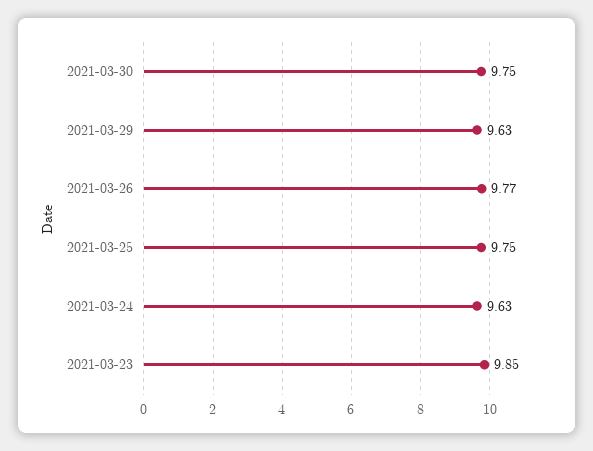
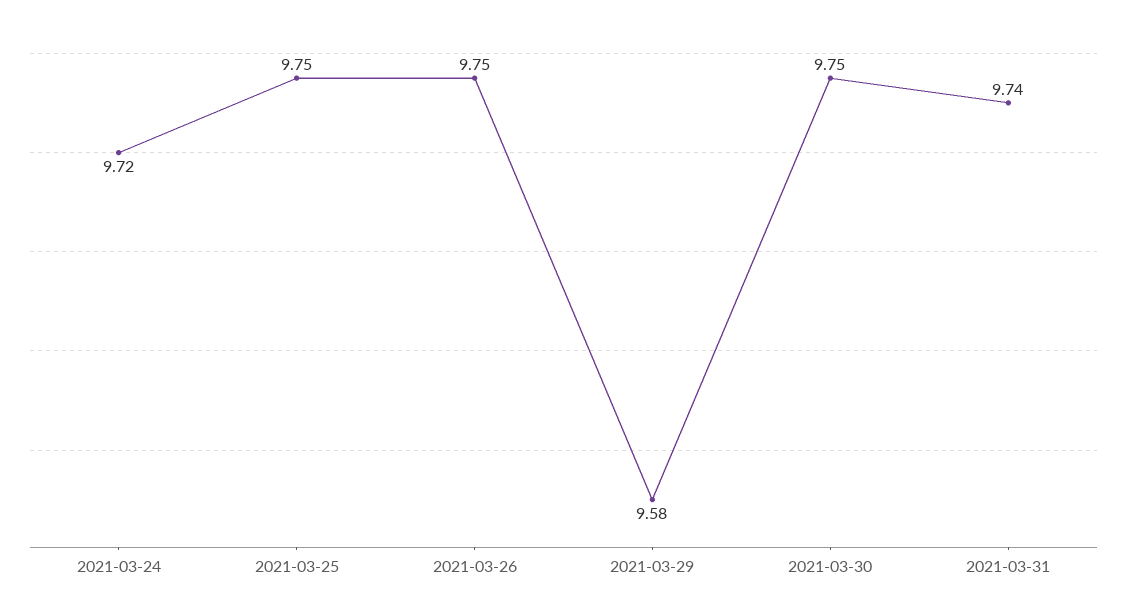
2021-03-29: 9.63 -> 9.58
2021-03-26: 9.77 -> 9.75
2021-03-24: 9.63 -> 9.72
2021-03-23: 9.85 -> none
2021-03-31: none -> 9.74

